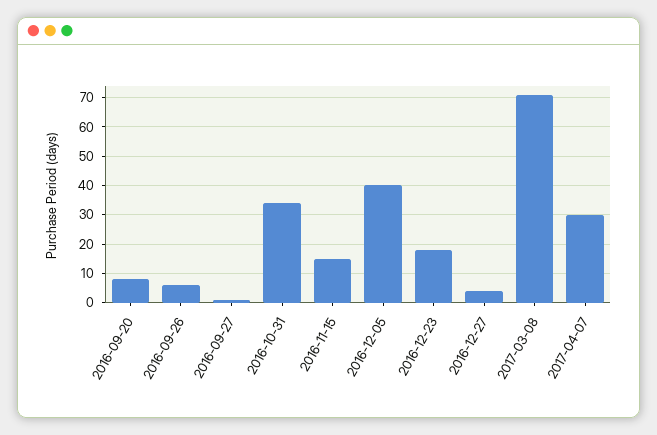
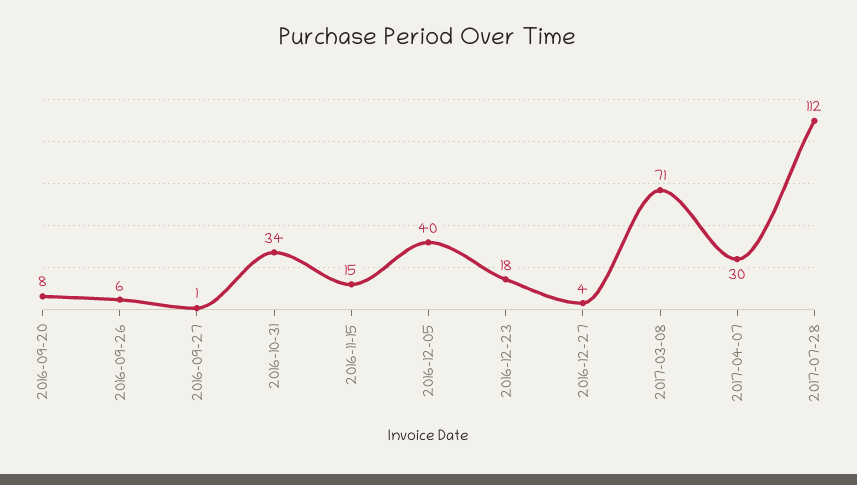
2017-07-28: none -> 112

